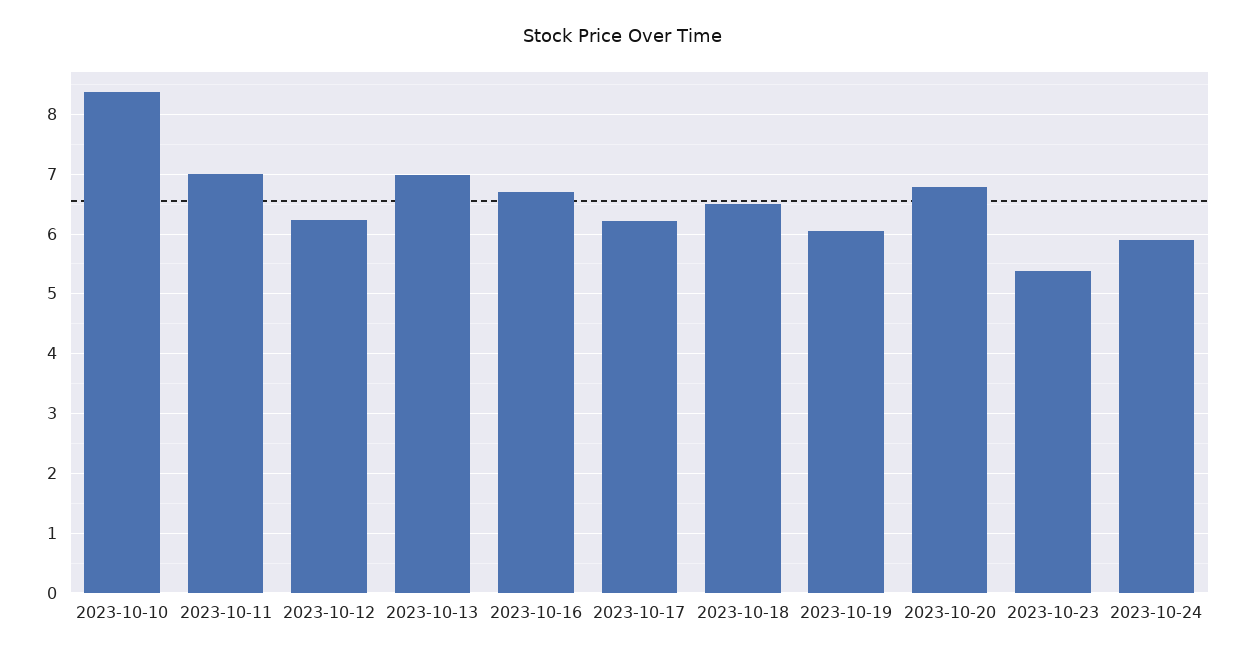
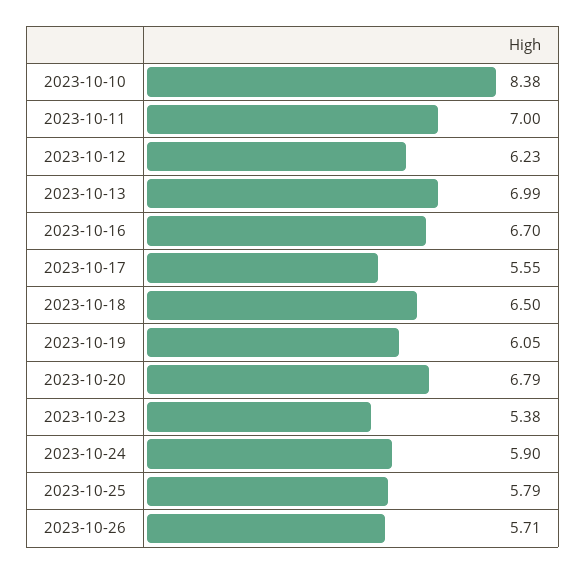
2023-10-17: 6.2 -> 5.55
2023-10-25: none -> 5.79
2023-10-26: none -> 5.71

